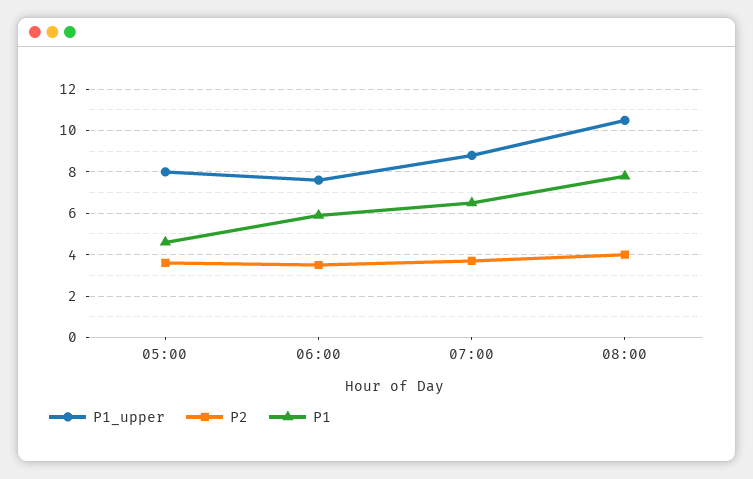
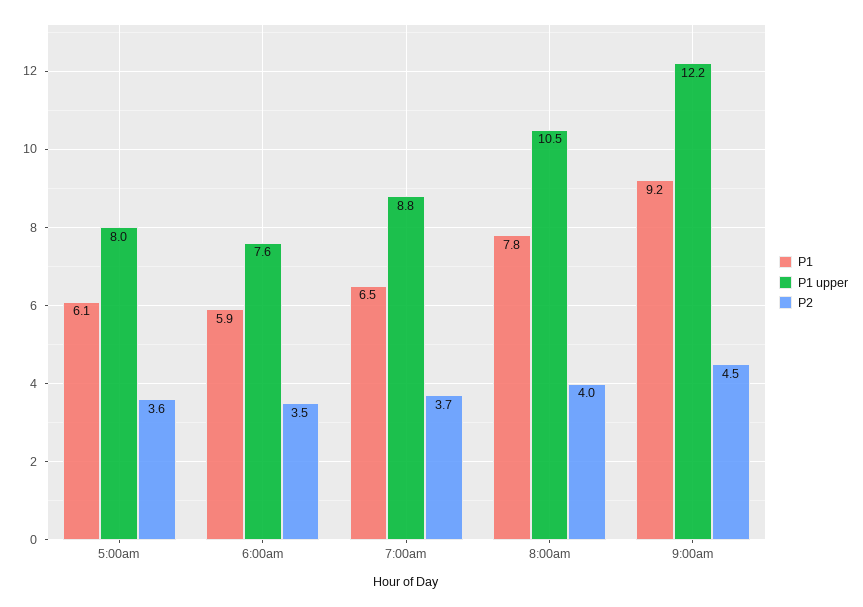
P1, 05:00: 4.5 -> 6.1
P1, 9:00am: none -> 9.2
P1_upper, 9:00am: none -> 12.2
P2, 9:00am: none -> 4.5

